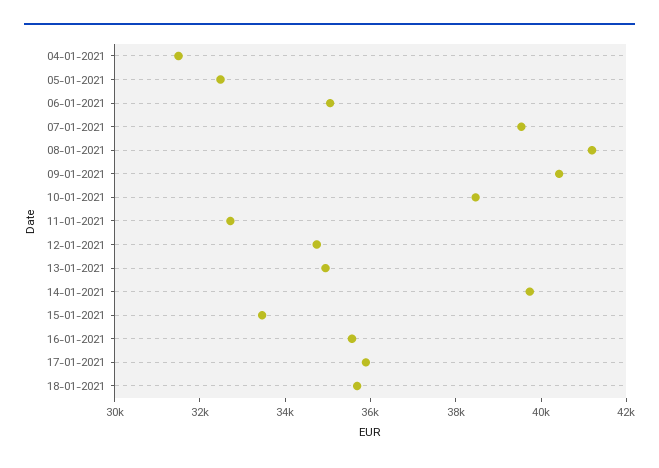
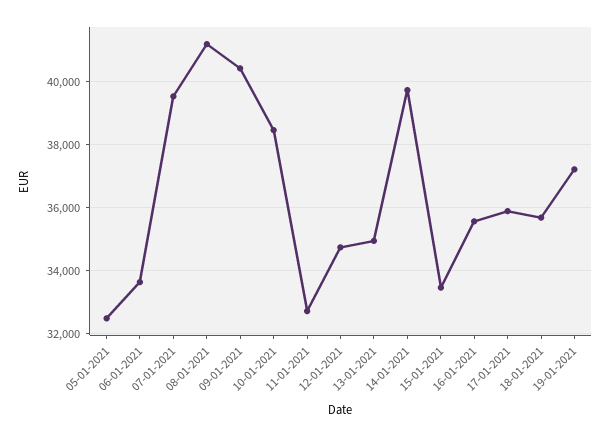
04-01-2021: 31500 -> none
06-01-2021: 35000 -> 33600
19-01-2021: none -> 37200

